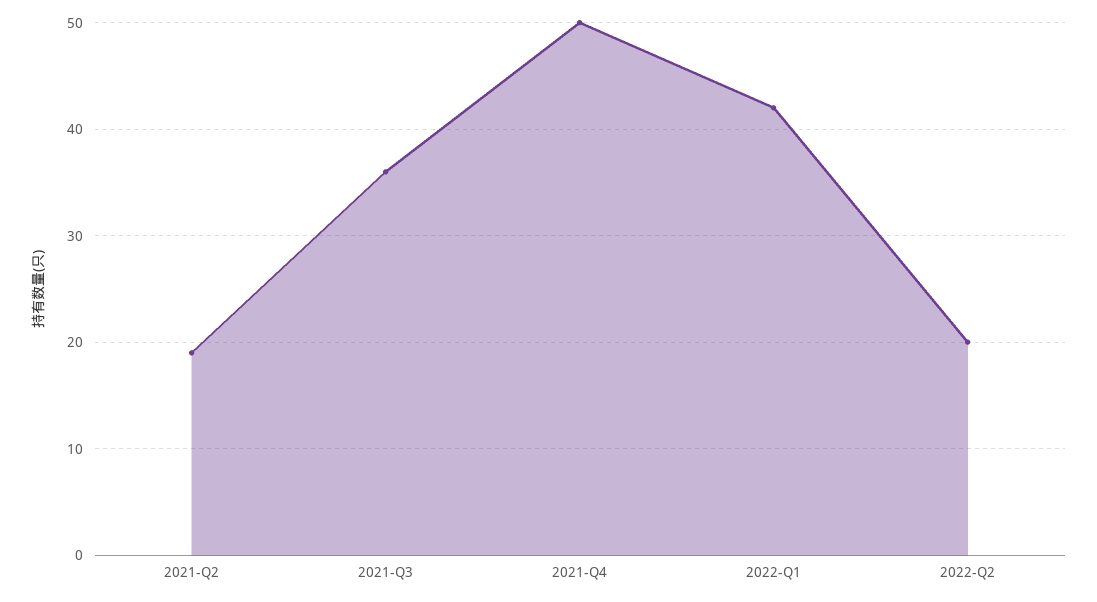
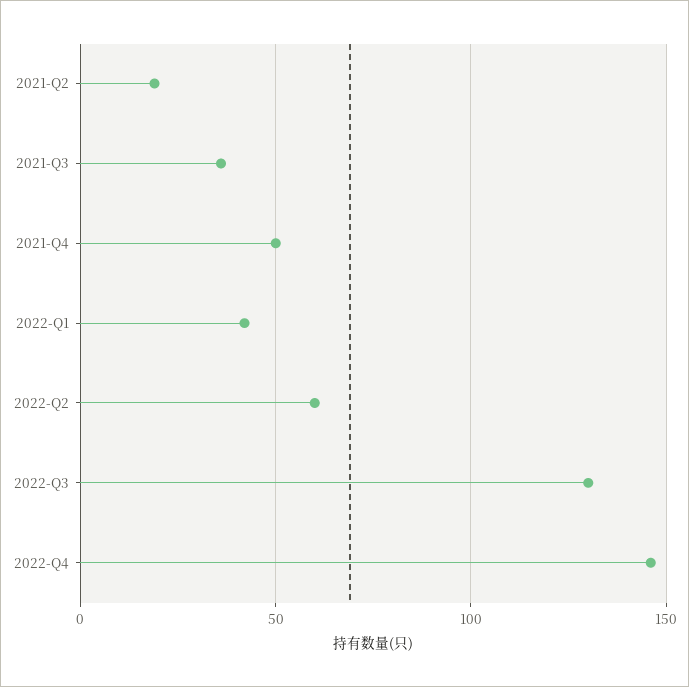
2022-Q2: 20 -> 60
2022-Q3: none -> 130
2022-Q4: none -> 145

